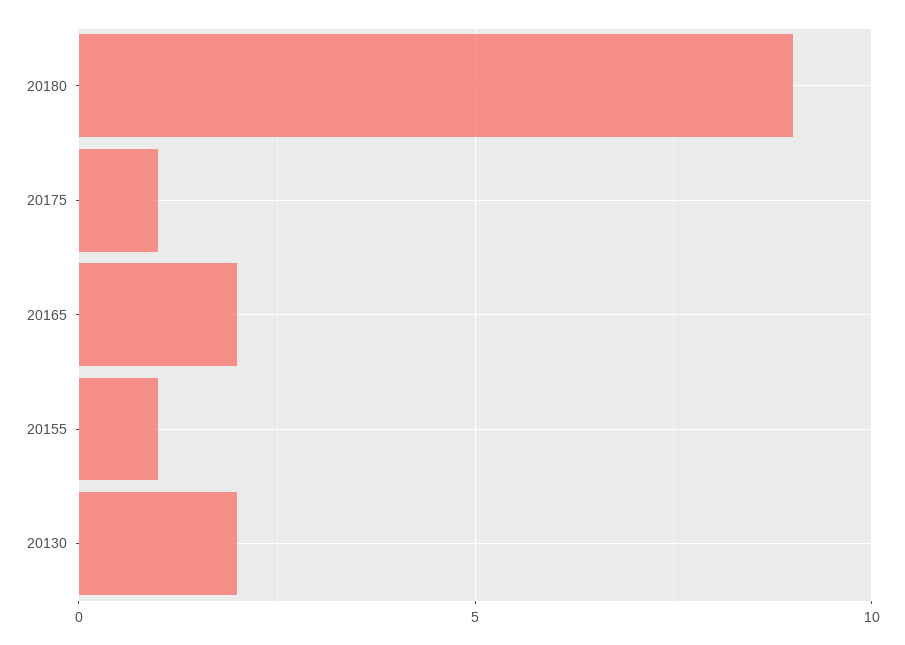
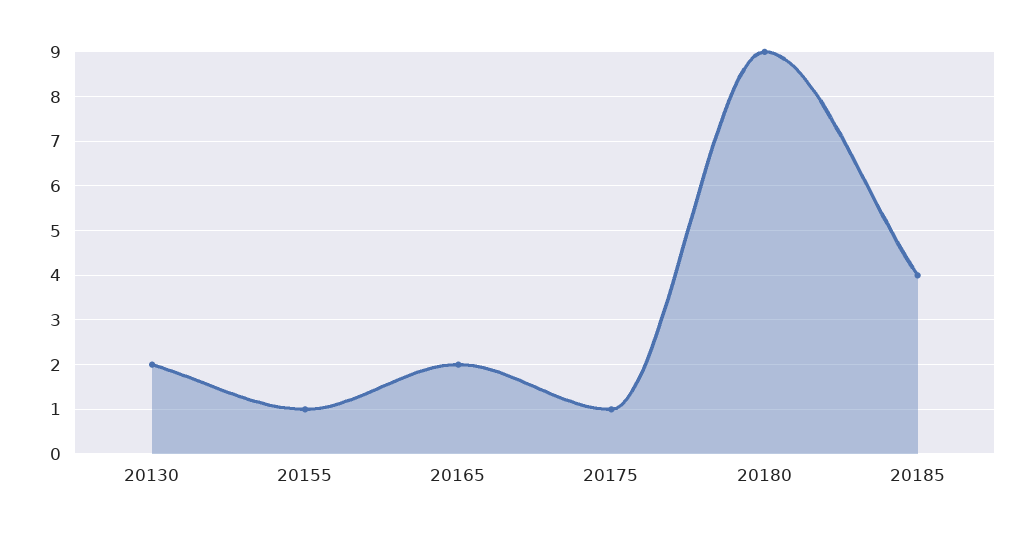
20185: none -> 4

